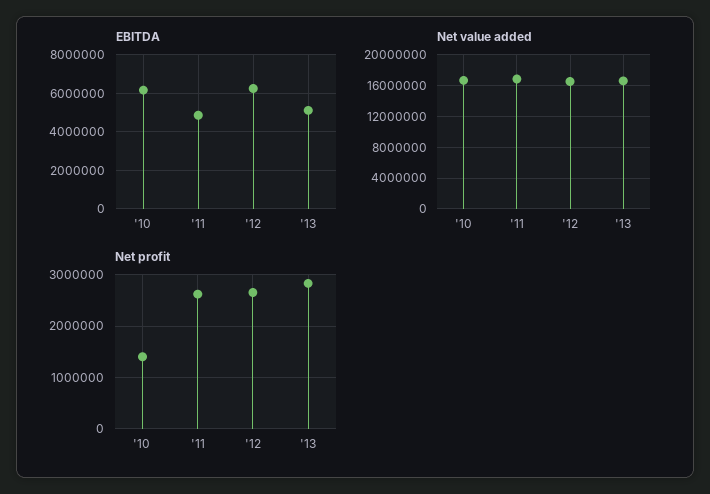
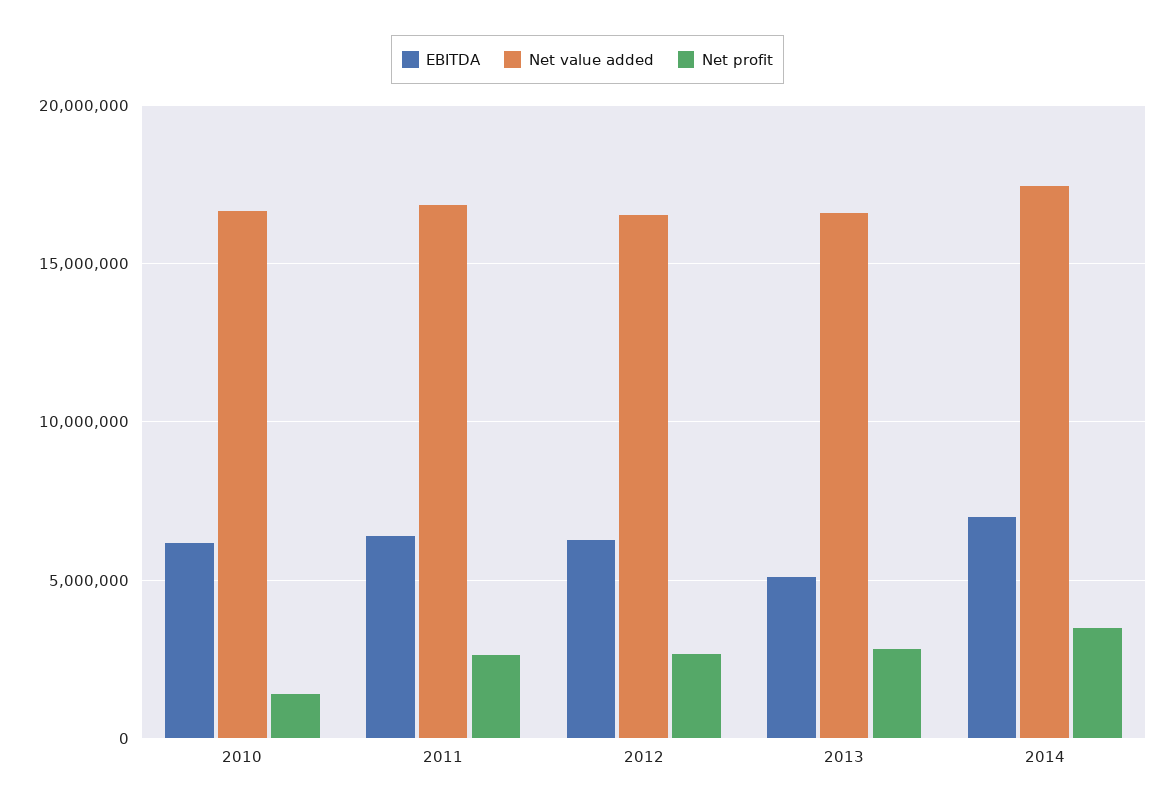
EBITDA, '11: 5000000 -> 6500000
EBITDA, 2014: none -> 7000000
Net value added, 2014: none -> 17500000
Net profit, 2014: none -> 3500000

